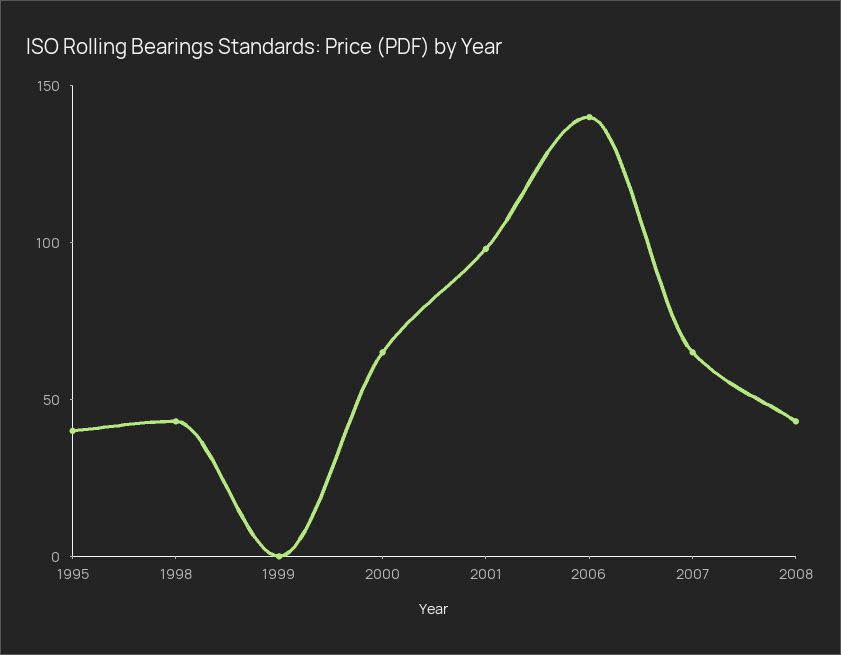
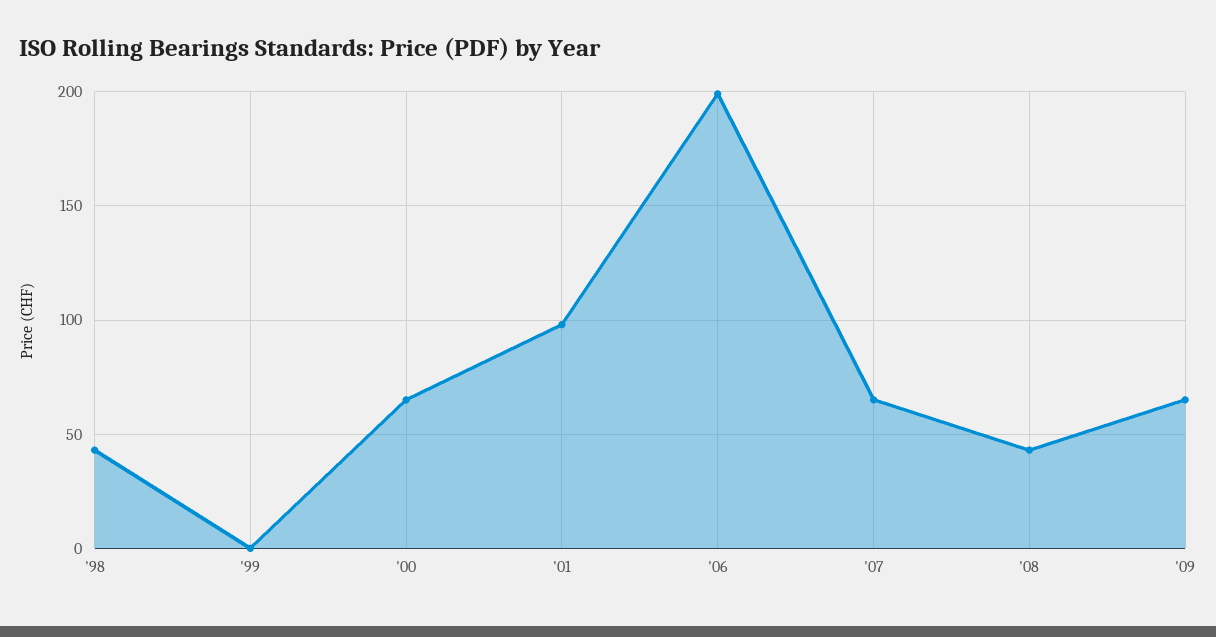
1995: 40 -> none
2006: 140 -> 200
'09: none -> 65

